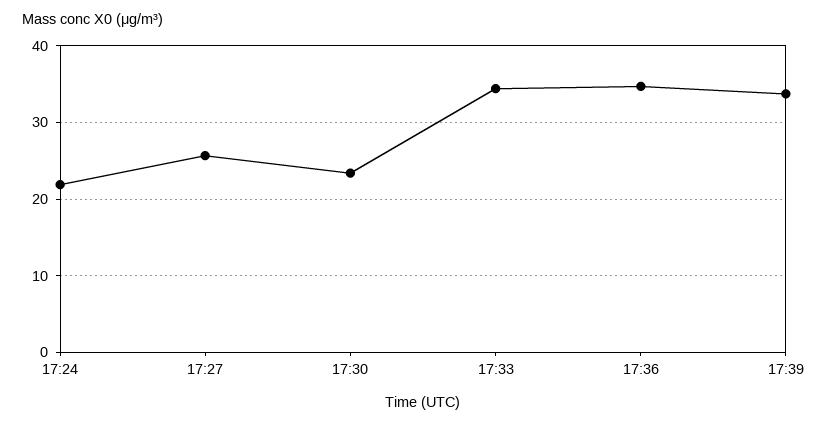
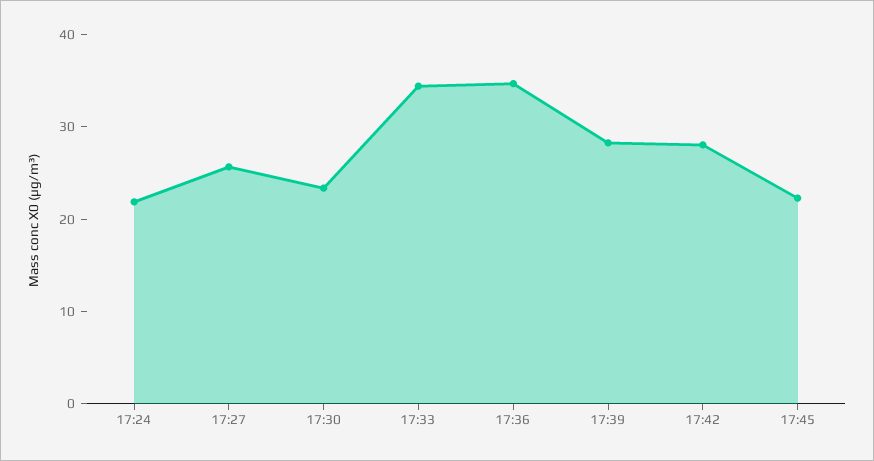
17:39: 34 -> 28
17:42: none -> 28
17:45: none -> 22

